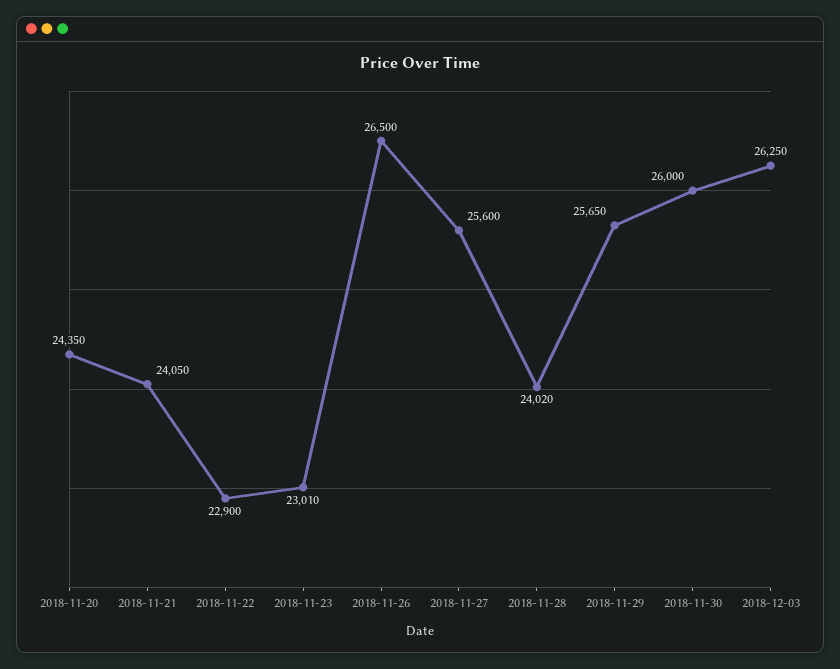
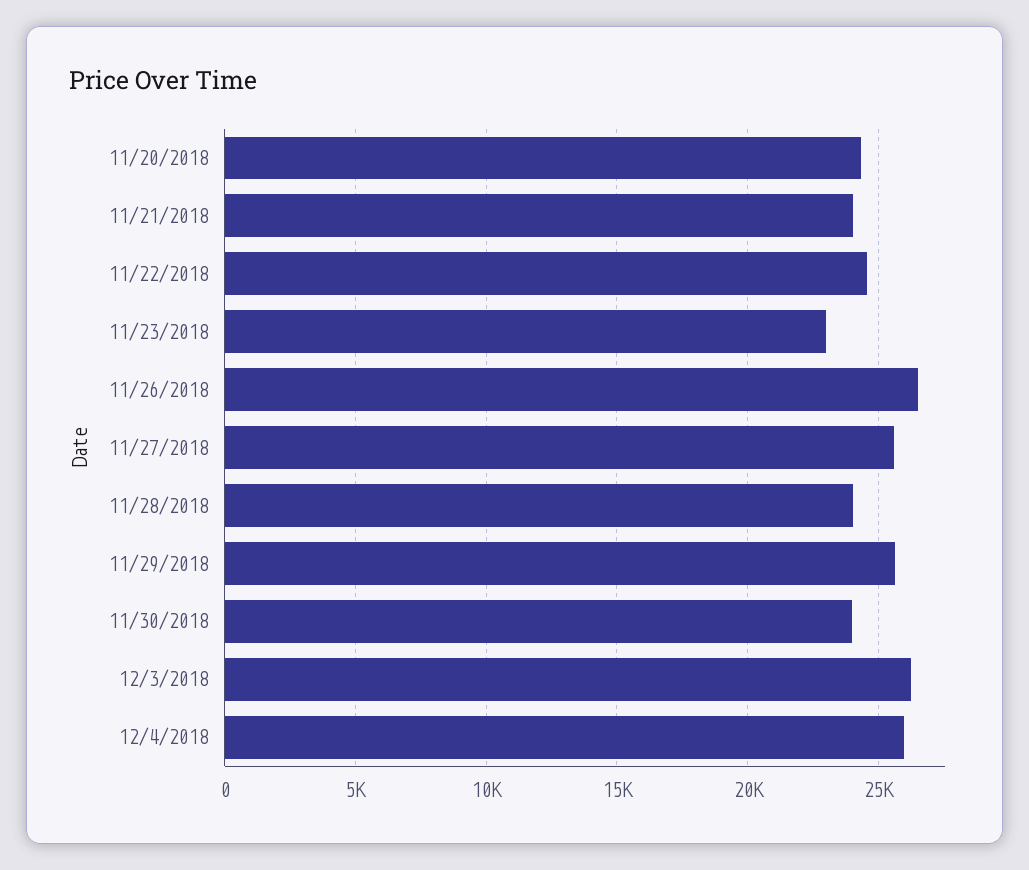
2018-11-22: 22900 -> 24500
2018-11-30: 26000 -> 24000
12/4/2018: none -> 26000

